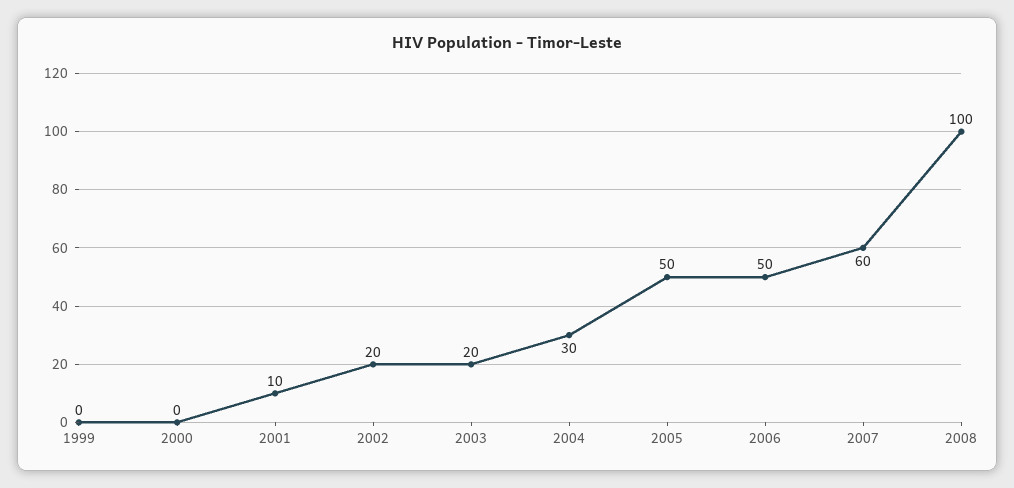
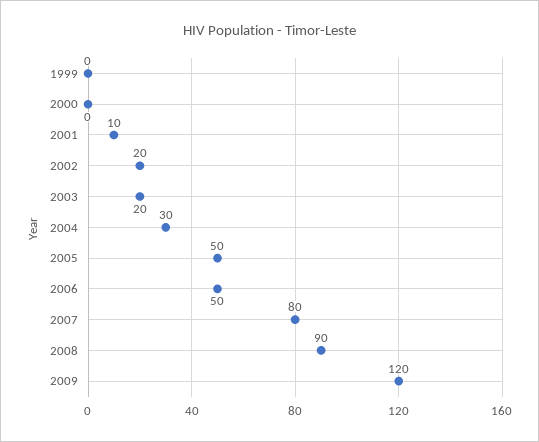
2007: 60 -> 80
2008: 100 -> 90
2009: none -> 120

